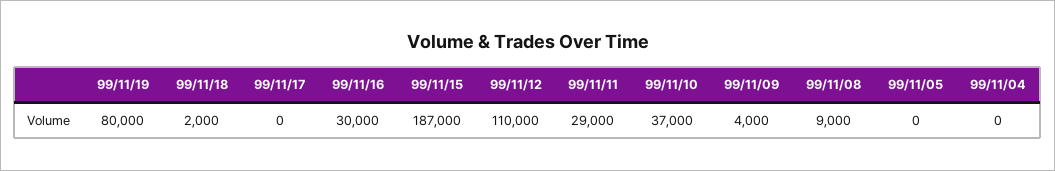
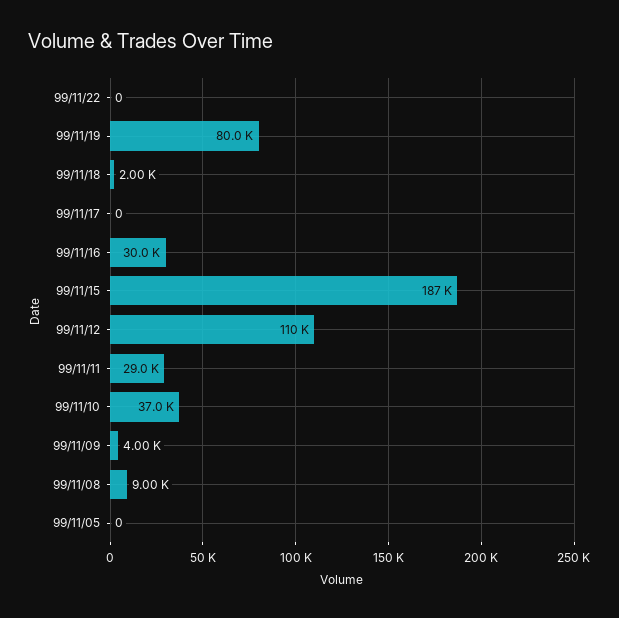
99/11/04: 0 -> none
99/11/22: none -> 0

